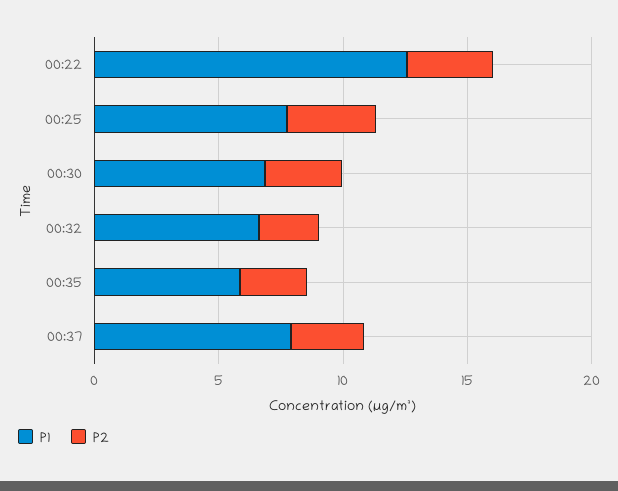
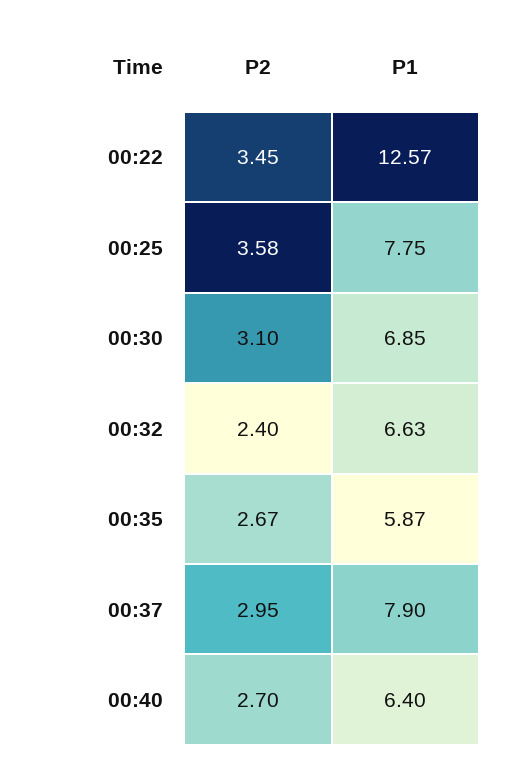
P2, 00:40: none -> 2.7
P1, 00:40: none -> 6.4

